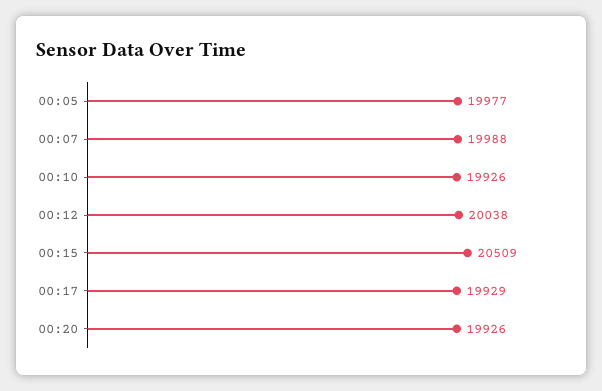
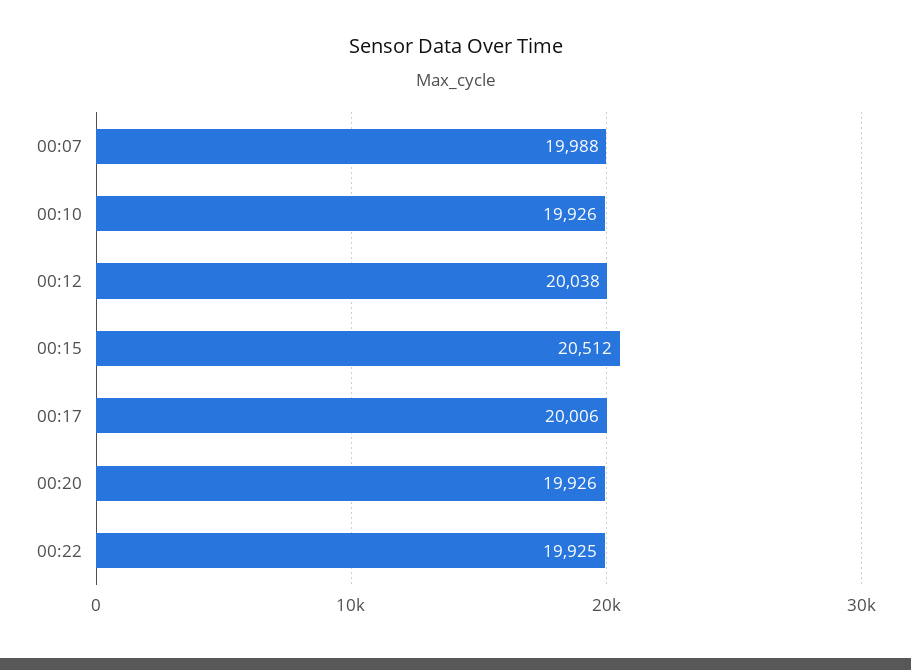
00:05: 19977 -> none
00:15: 20509 -> 20512
00:17: 19929 -> 20006
00:22: none -> 19925

